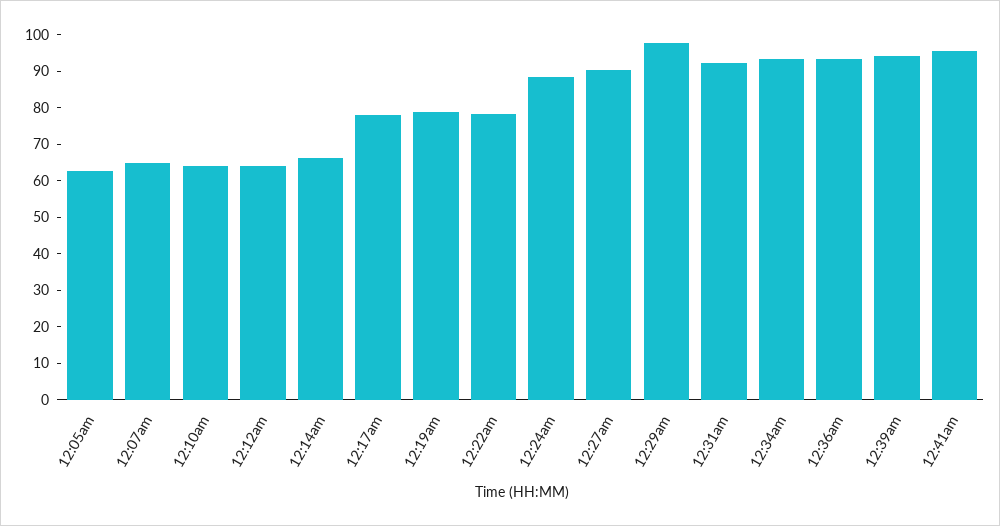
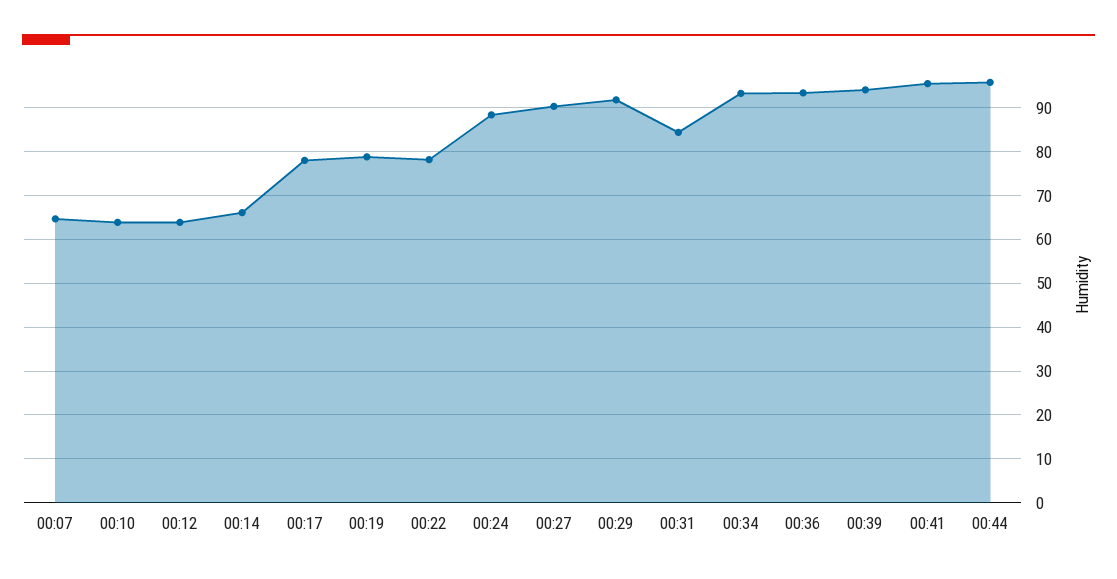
12:05am: 62.5 -> none
12:29am: 97.5 -> 92
12:31am: 92.5 -> 84
00:44: none -> 96

